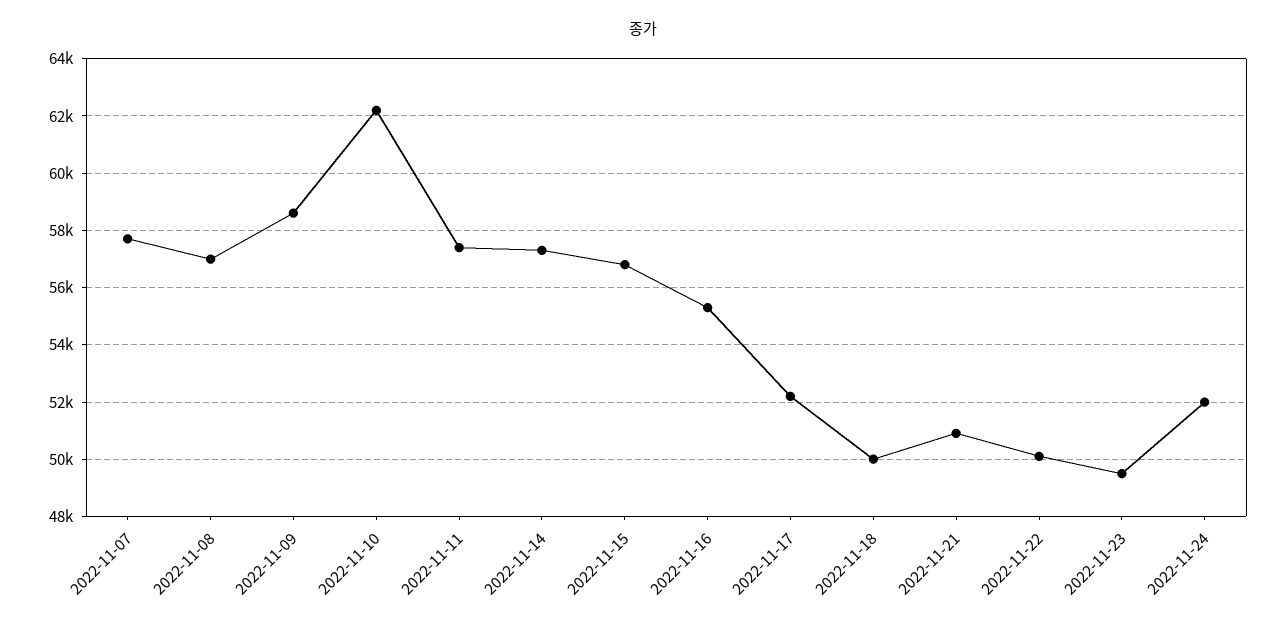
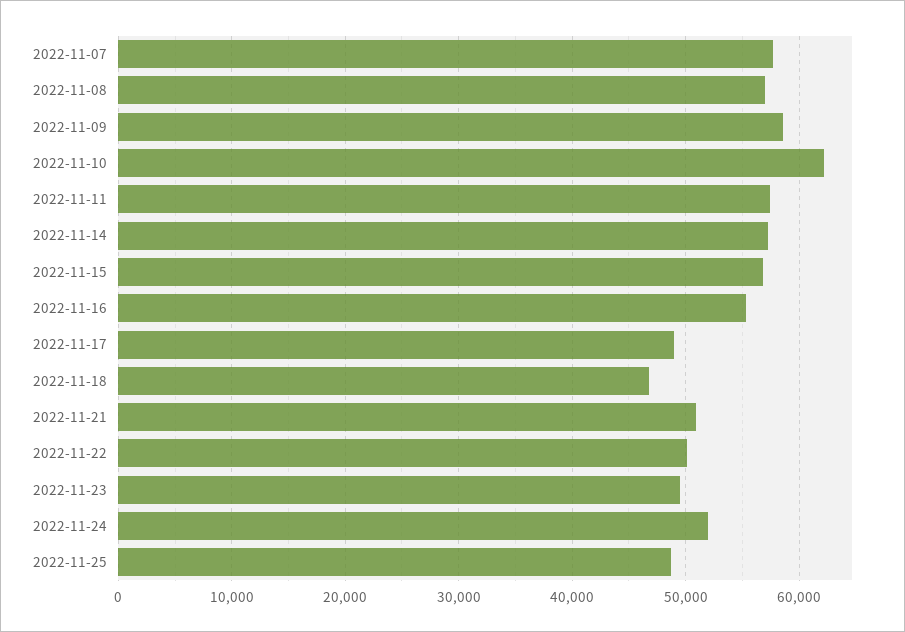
2022-11-17: 52250 -> 49000
2022-11-18: 50000 -> 47000
2022-11-25: none -> 49000

